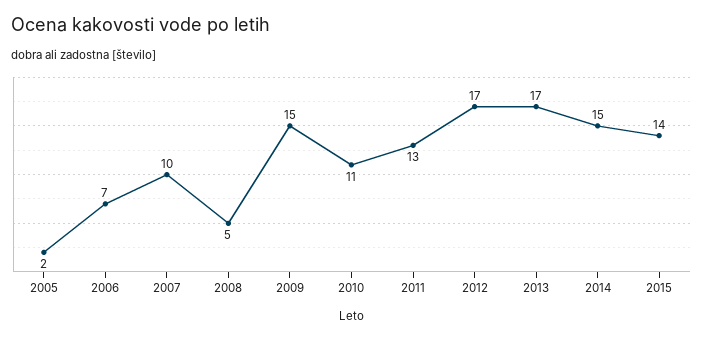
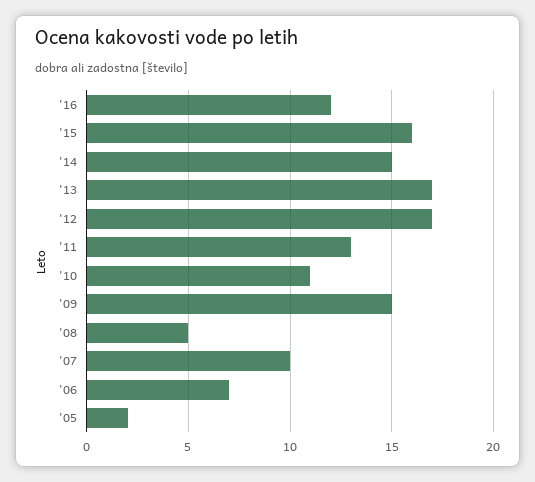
2015: 14 -> 16
'16: none -> 12

